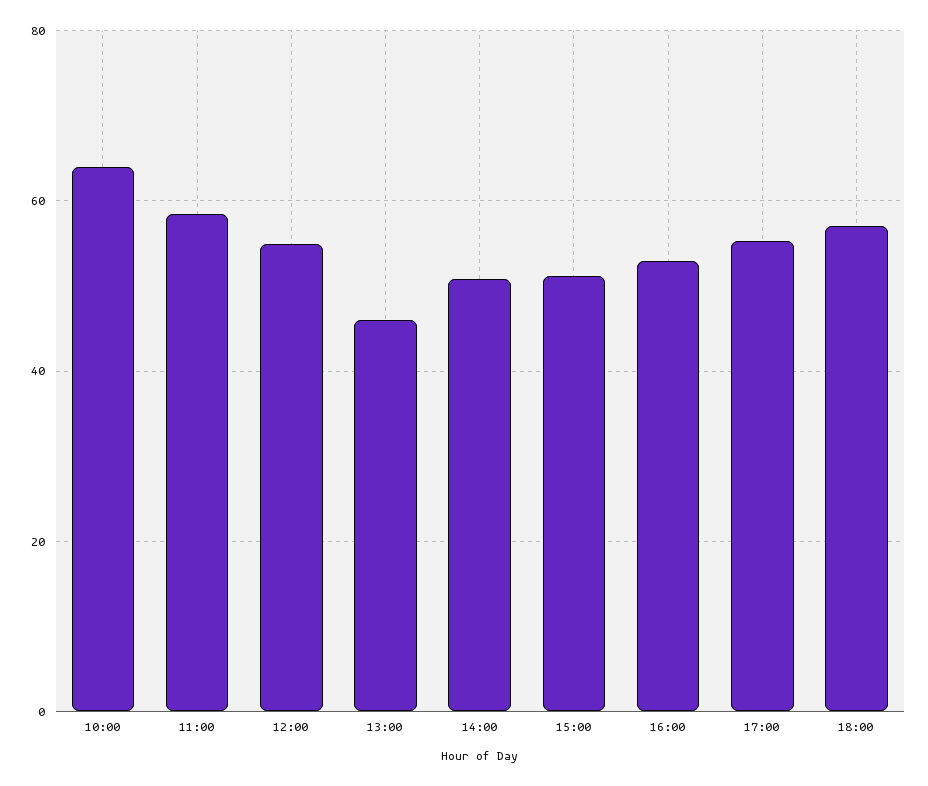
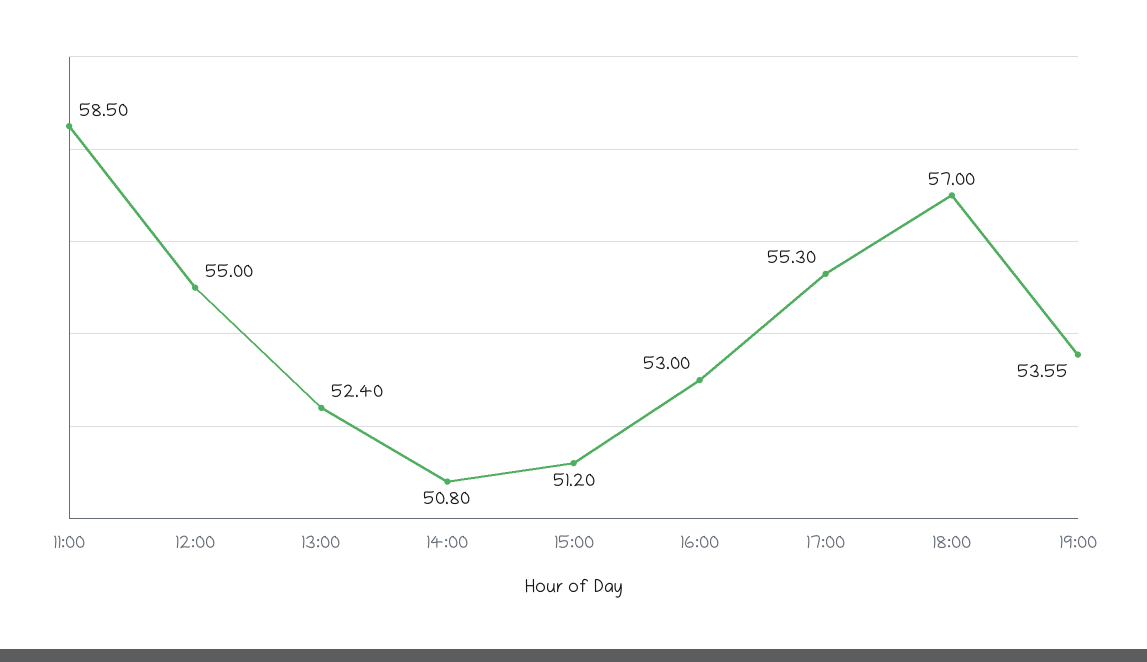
10:00: 64 -> none
13:00: 46 -> 52.4
19:00: none -> 53.55

